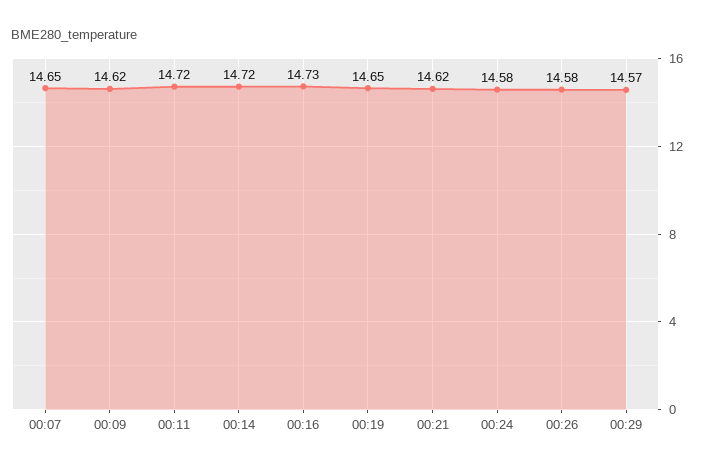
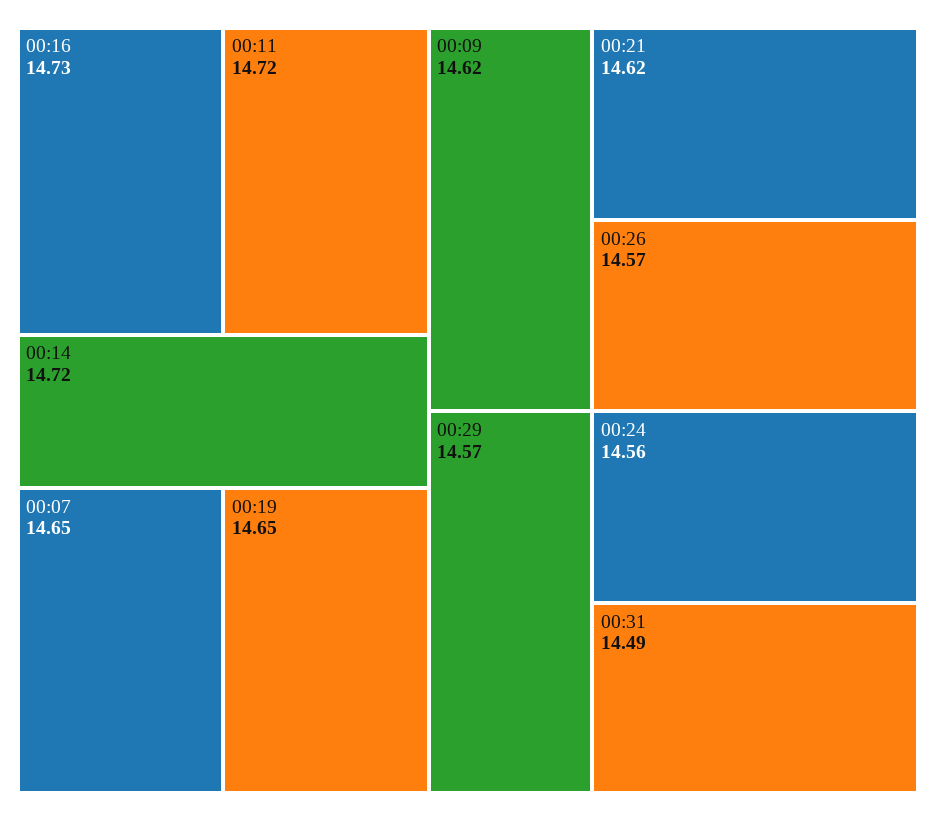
00:24: 14.58 -> 14.56
00:26: 14.58 -> 14.57
00:31: none -> 14.49

